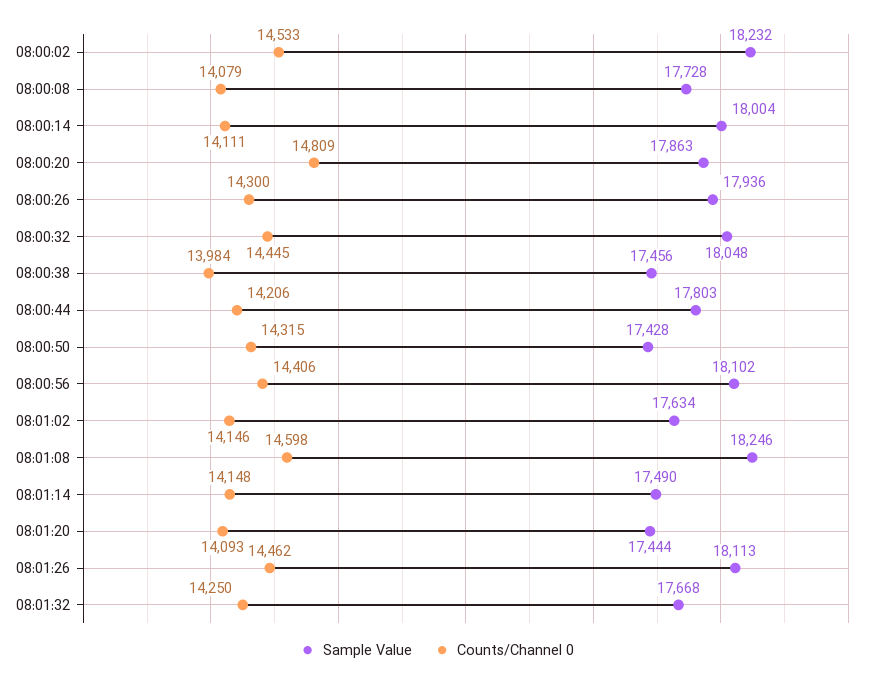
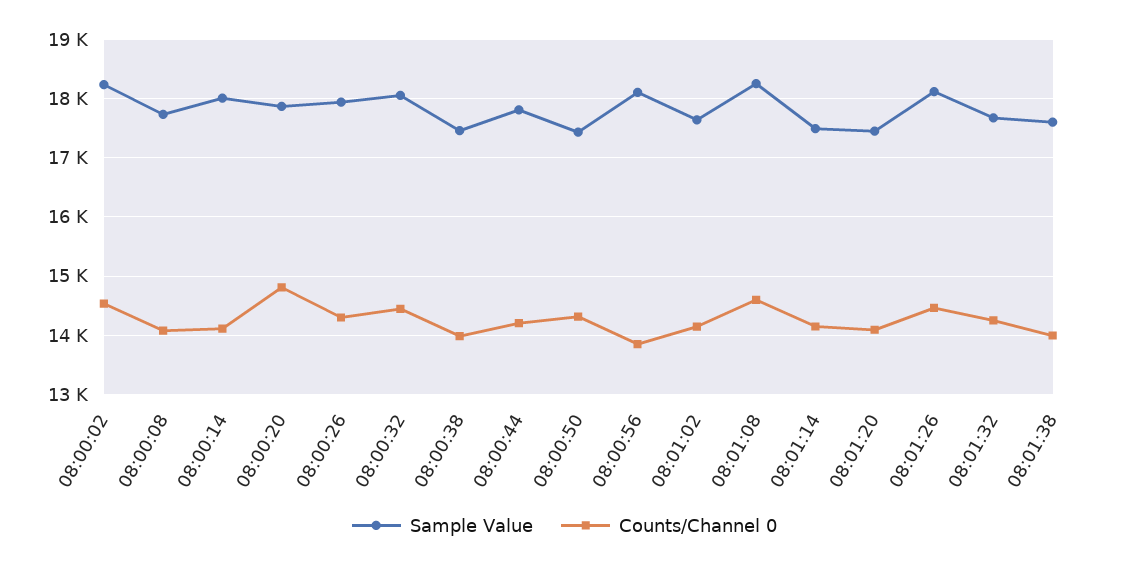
Counts/Channel 0, 08:00:56: 14406 -> 13800
Sample Value, 08:01:38: none -> 17600
Counts/Channel 0, 08:01:38: none -> 14000

